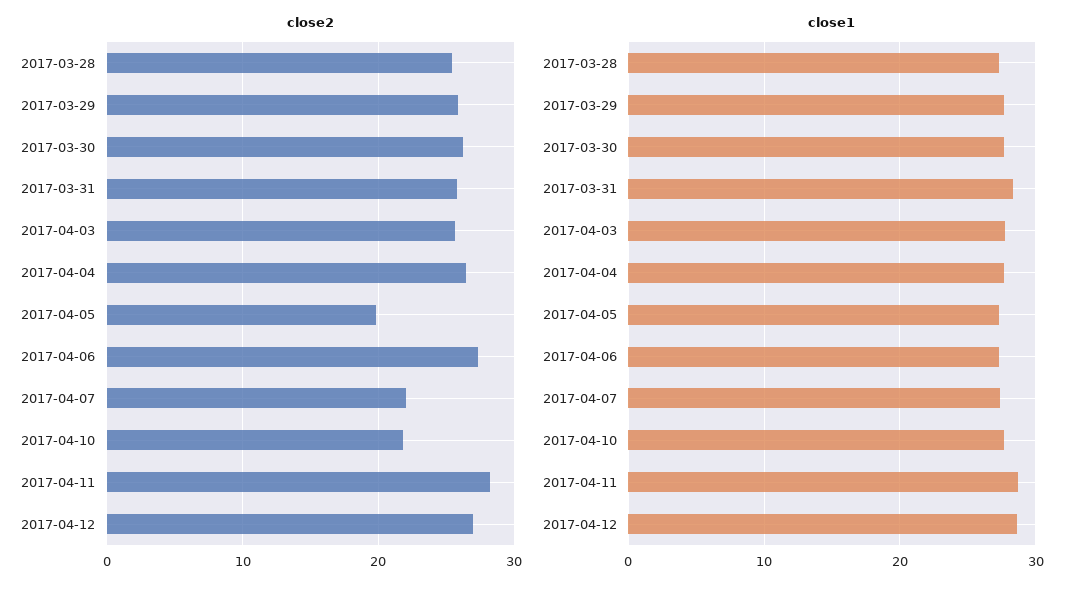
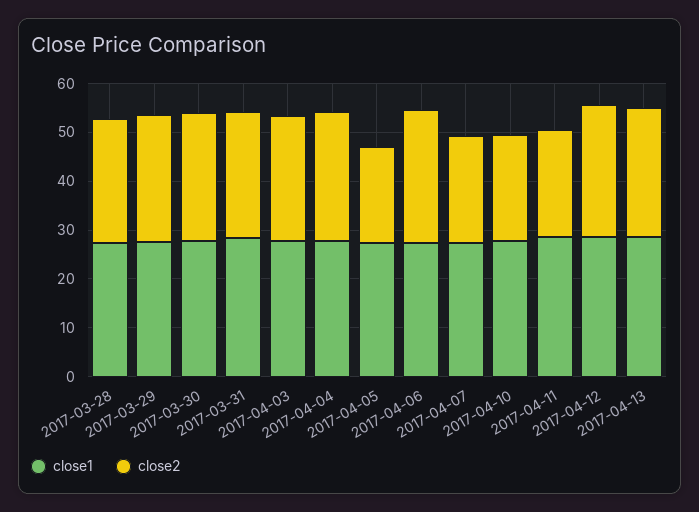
close2, 2017-04-11: 28 -> 22
close1, 2017-04-13: none -> 28
close2, 2017-04-13: none -> 26

